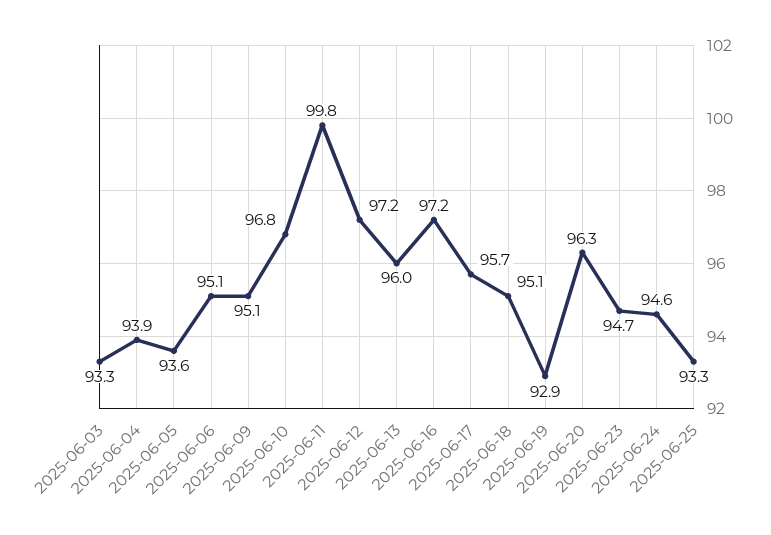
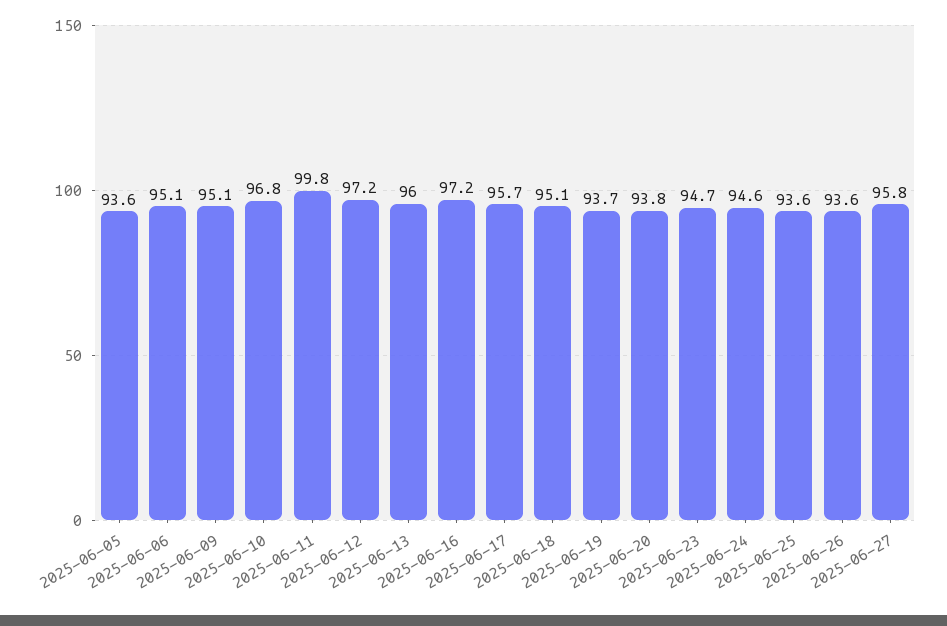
2025-06-03: 93.3 -> none
2025-06-04: 93.9 -> none
2025-06-19: 92.9 -> 93.7
2025-06-20: 96.3 -> 93.8
2025-06-25: 93.3 -> 93.6
2025-06-26: none -> 93.6
2025-06-27: none -> 95.8

